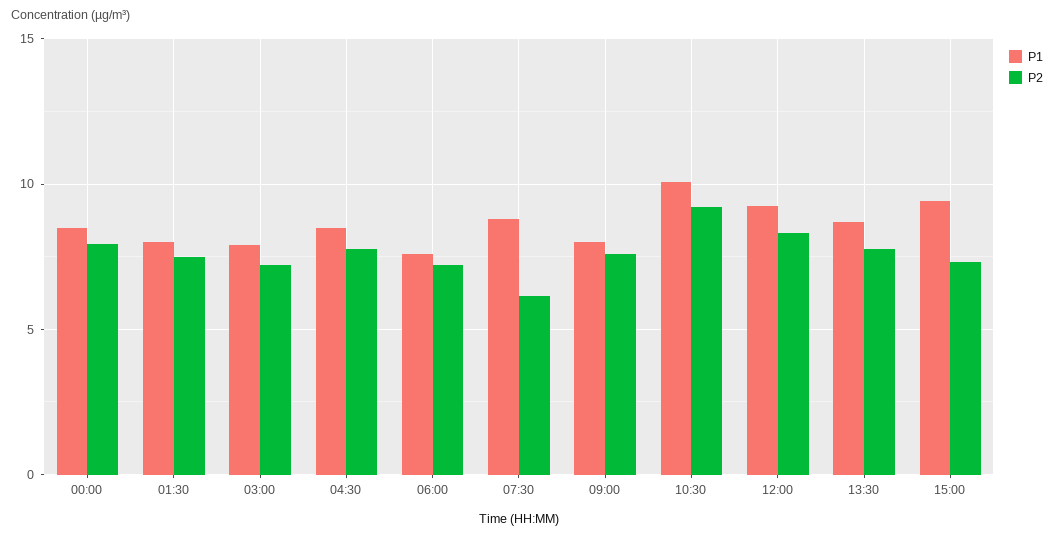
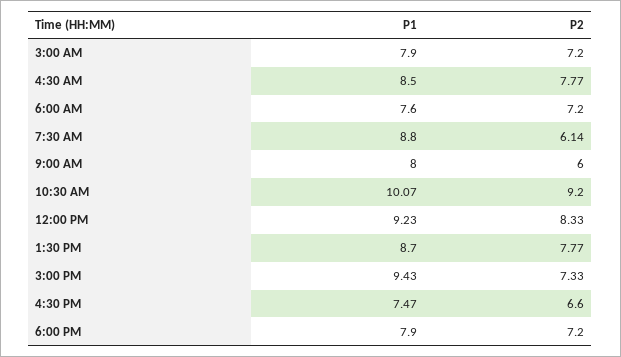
P1, 00:00: 8.5 -> none
P2, 00:00: 8 -> none
P1, 01:30: 8 -> none
P2, 01:30: 7.5 -> none
P2, 09:00: 7.5 -> 6
P1, 4:30 PM: none -> 7.47
P2, 4:30 PM: none -> 6.6
P1, 6:00 PM: none -> 7.9
P2, 6:00 PM: none -> 7.2

